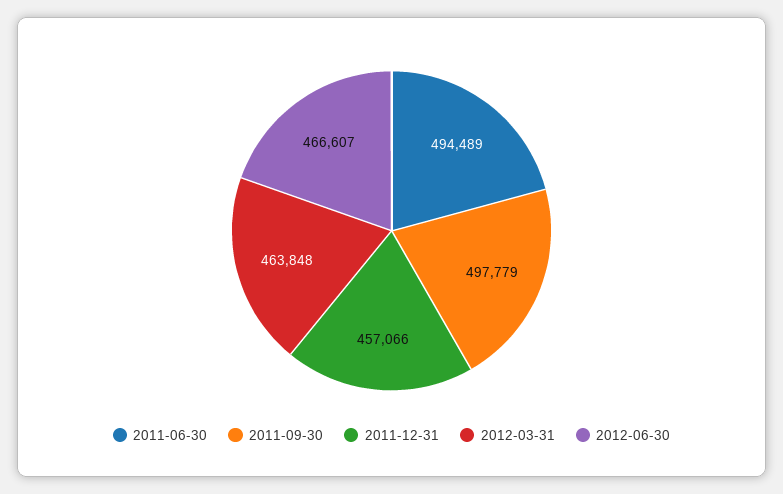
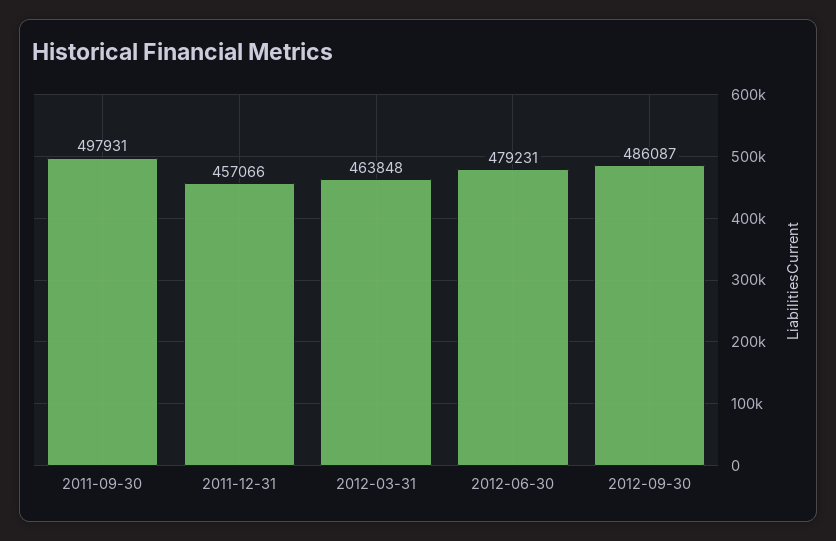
2011-06-30: 494489 -> none
2011-09-30: 497779 -> 497931
2012-06-30: 466607 -> 479231
2012-09-30: none -> 486087

